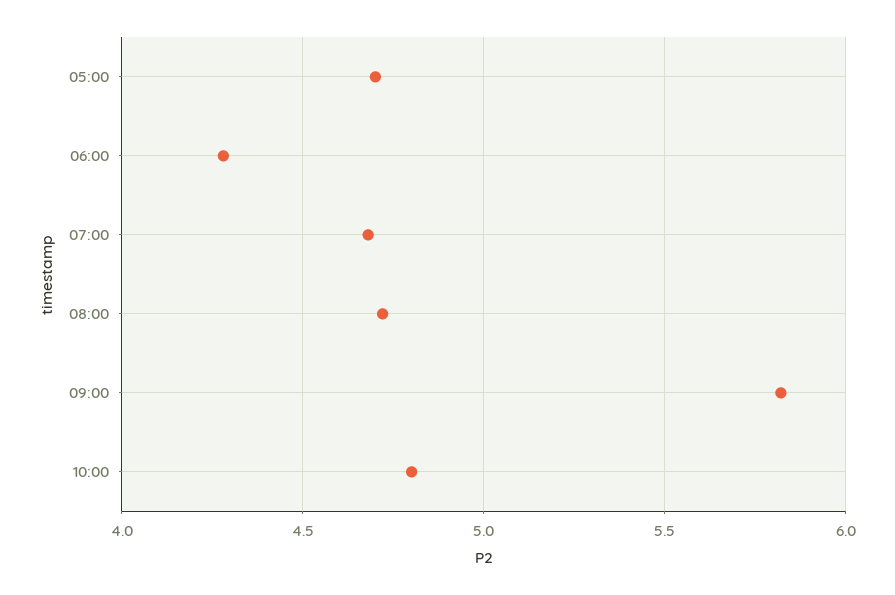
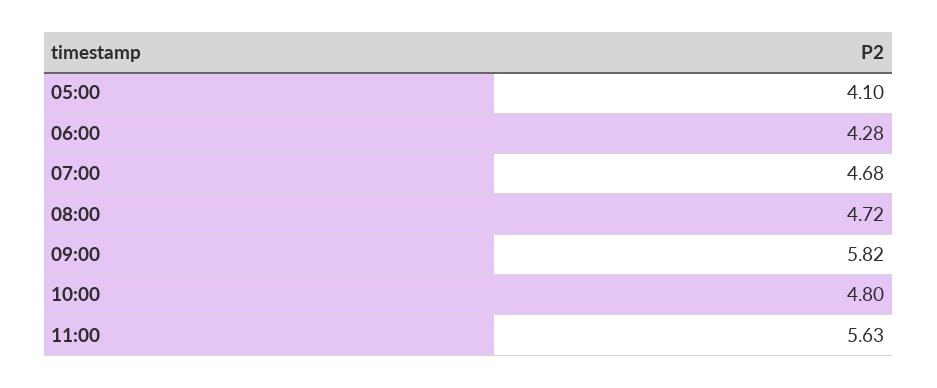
05:00: 4.7 -> 4.1
11:00: none -> 5.63

